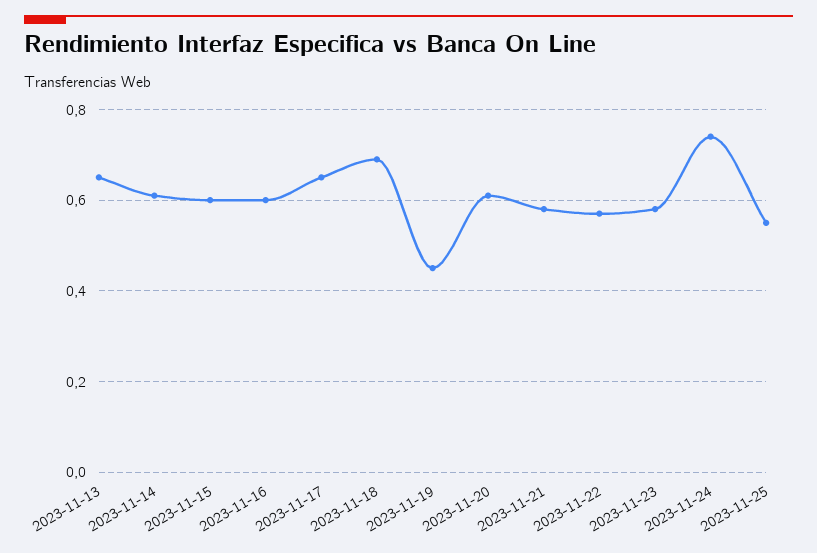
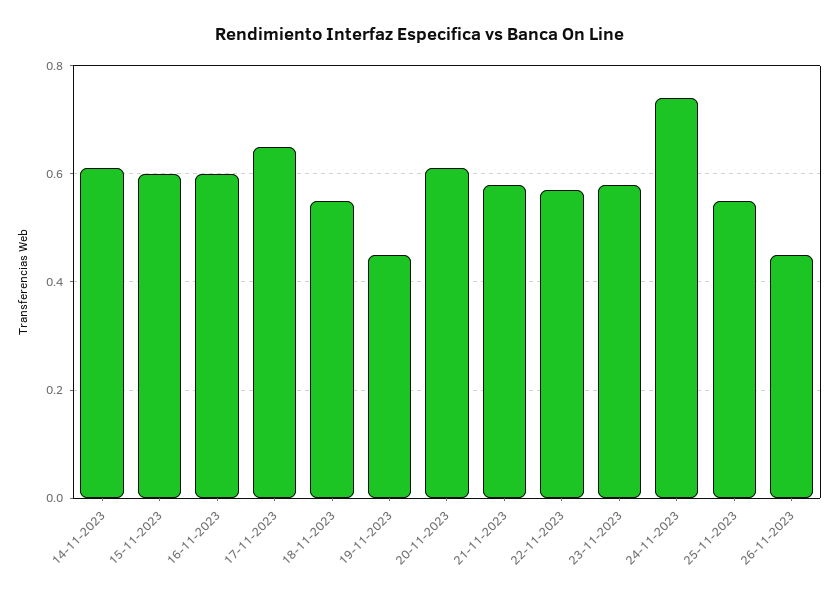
2023-11-13: 0.65 -> none
2023-11-18: 0.7 -> 0.55
26-11-2023: none -> 0.45

